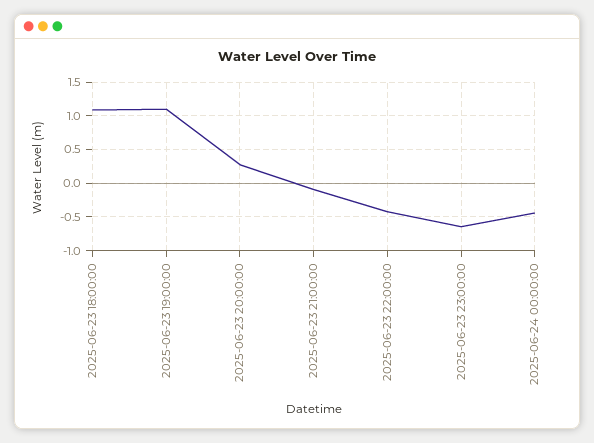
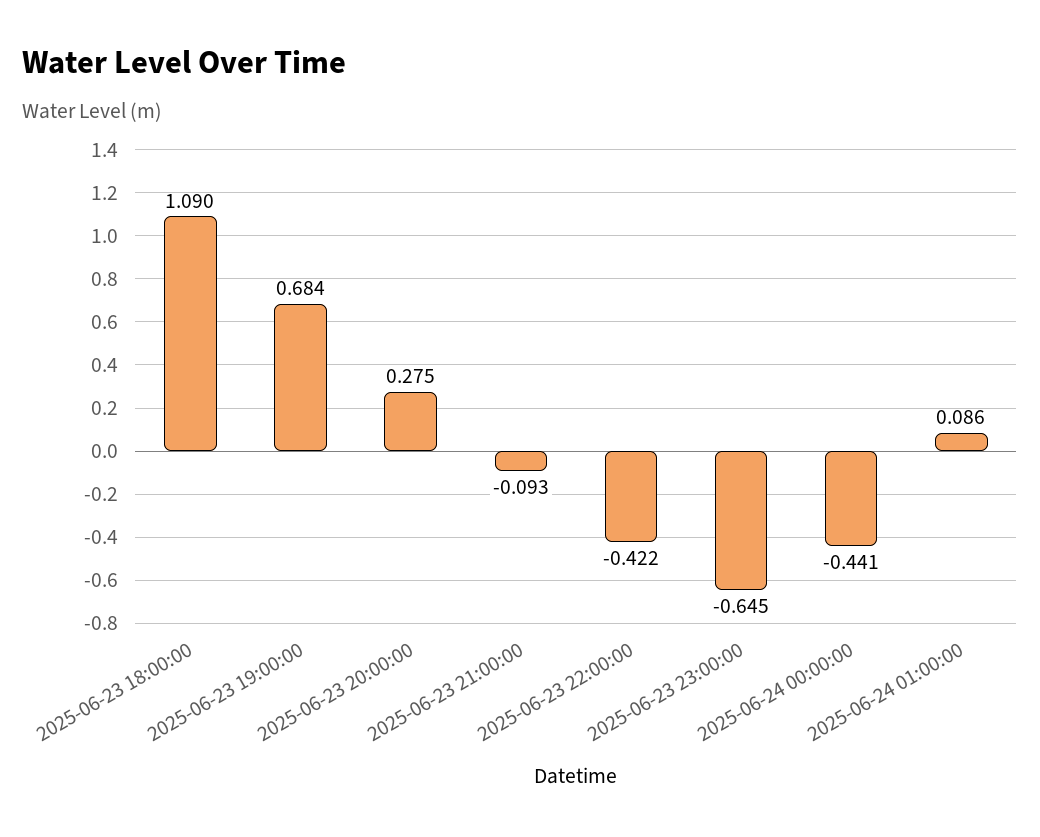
2025-06-23 19:00:00: 1.1 -> 0.684
2025-06-24 01:00:00: none -> 0.086

